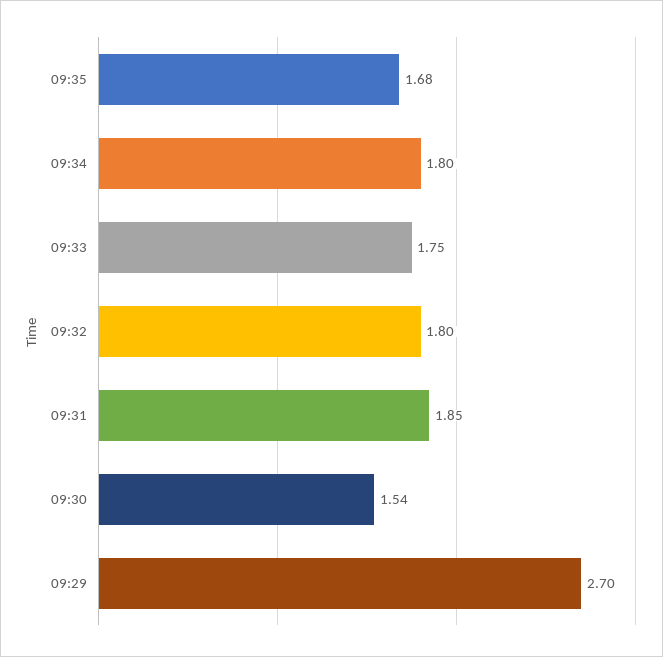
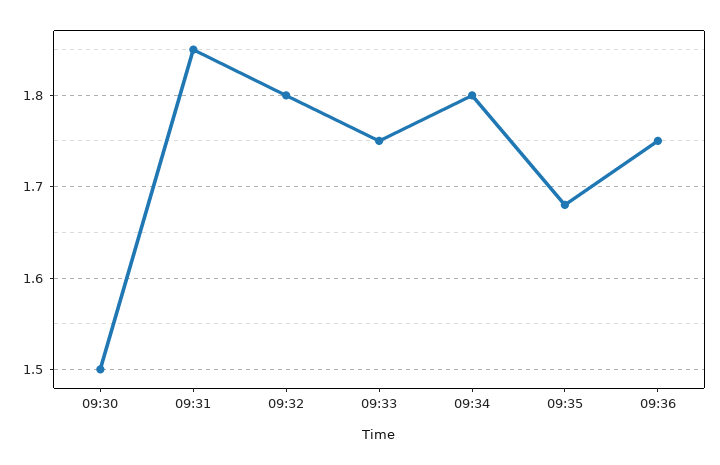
09:30: 1.54 -> 1.5
09:29: 2.7 -> none
09:36: none -> 1.75

